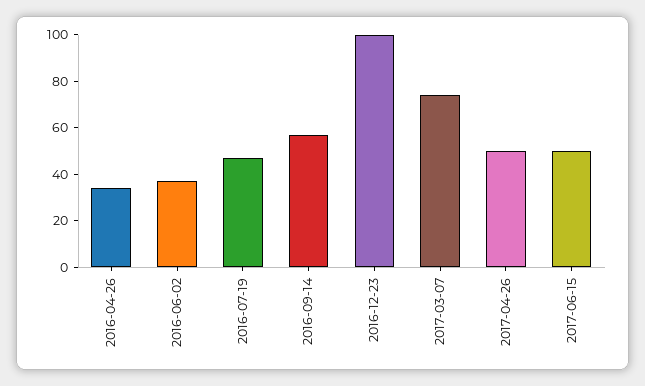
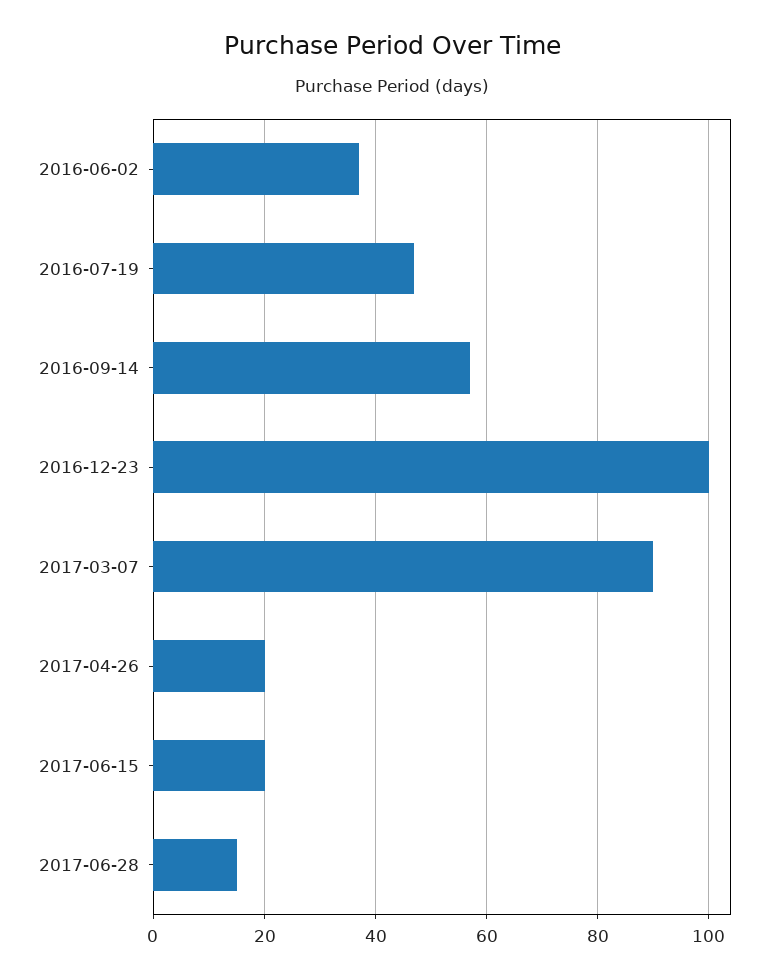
2016-04-26: 35 -> none
2017-03-07: 75 -> 90
2017-04-26: 50 -> 20
2017-06-15: 50 -> 20
2017-06-28: none -> 15

